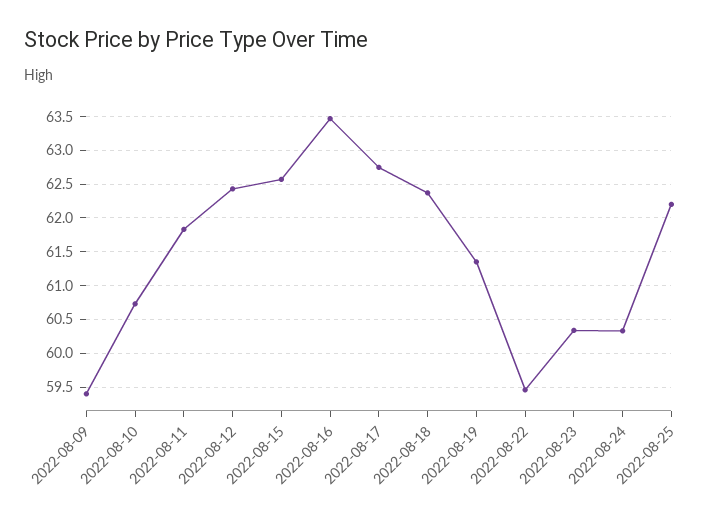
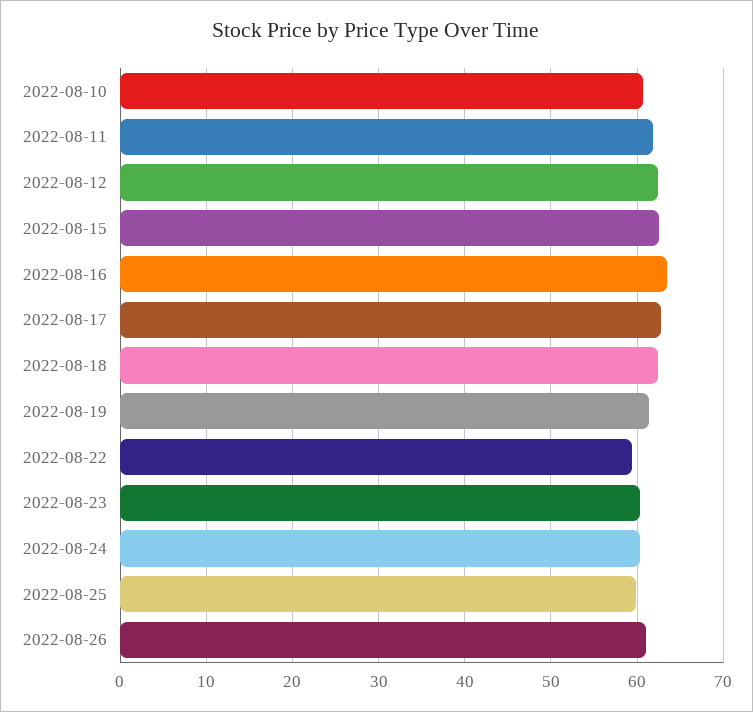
2022-08-09: 59.4 -> none
2022-08-25: 62.2 -> 60
2022-08-26: none -> 61

